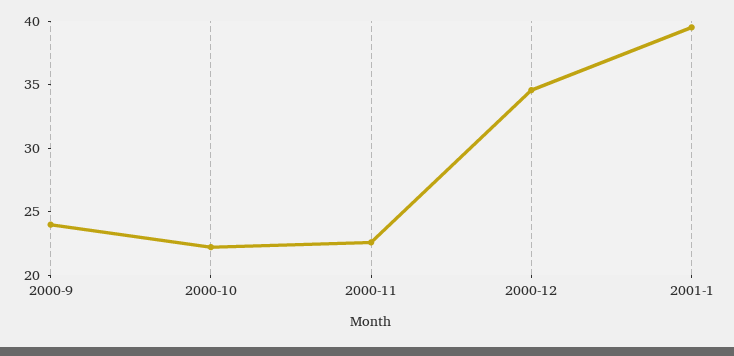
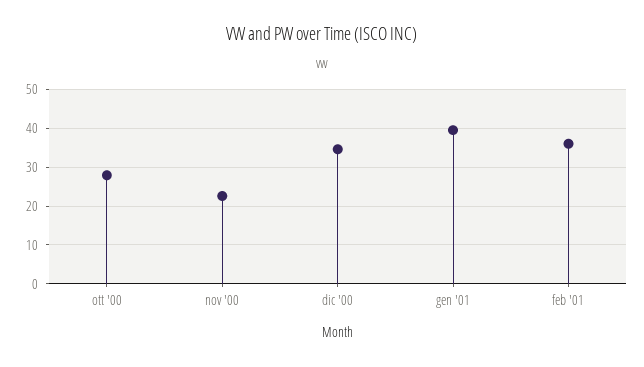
2000-9: 24 -> none
2000-10: 22 -> 28
feb '01: none -> 36

